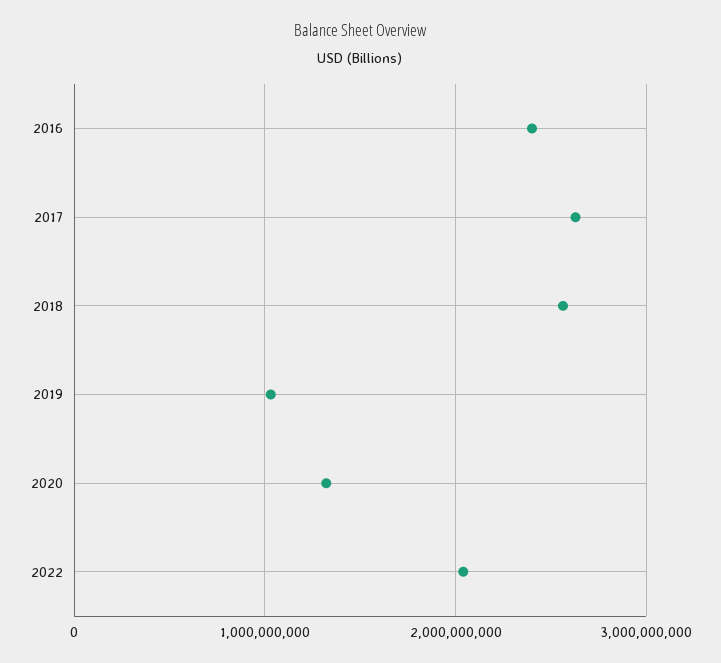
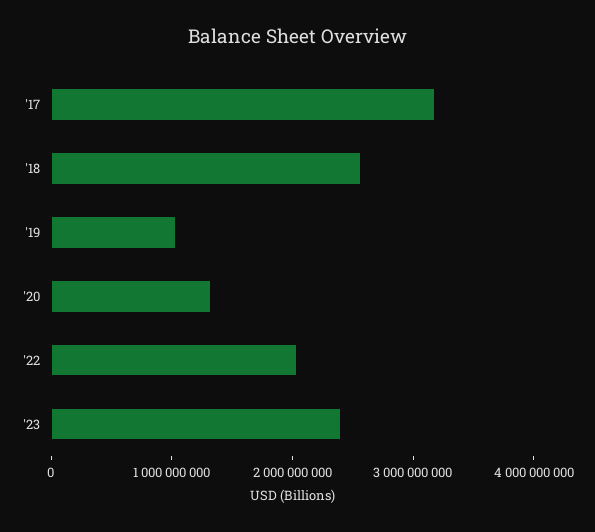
2016: 2400000000 -> none
2017: 2600000000 -> 3200000000
'23: none -> 2400000000

